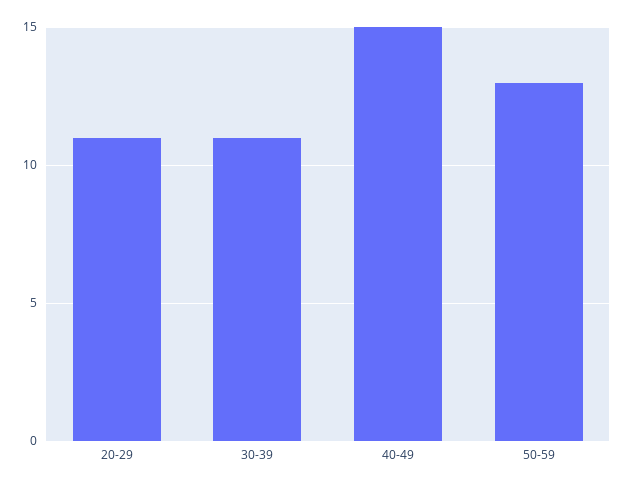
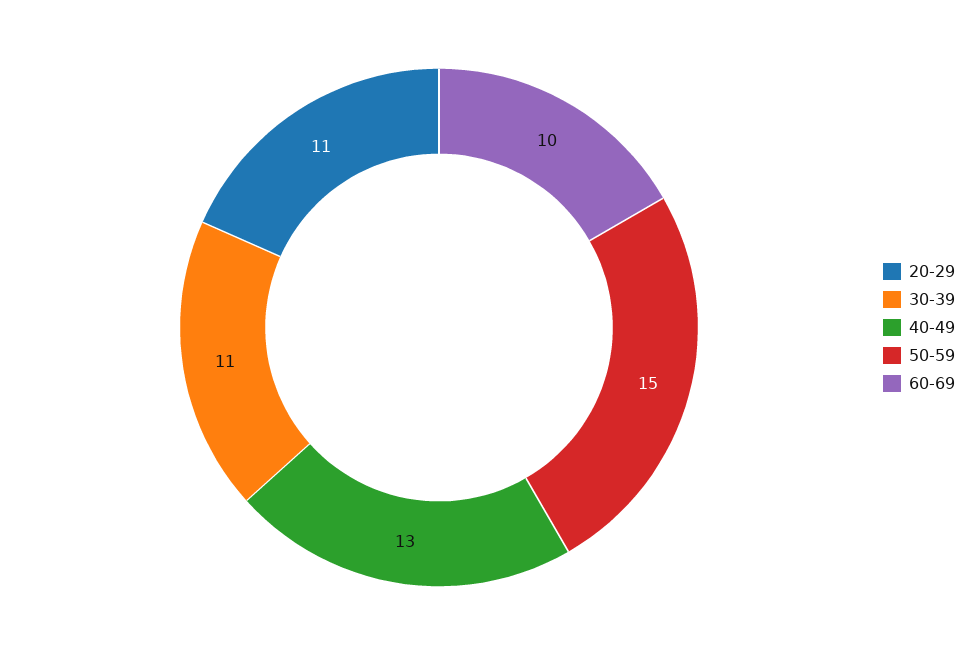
40-49: 15 -> 13
50-59: 13 -> 15
60-69: none -> 10

